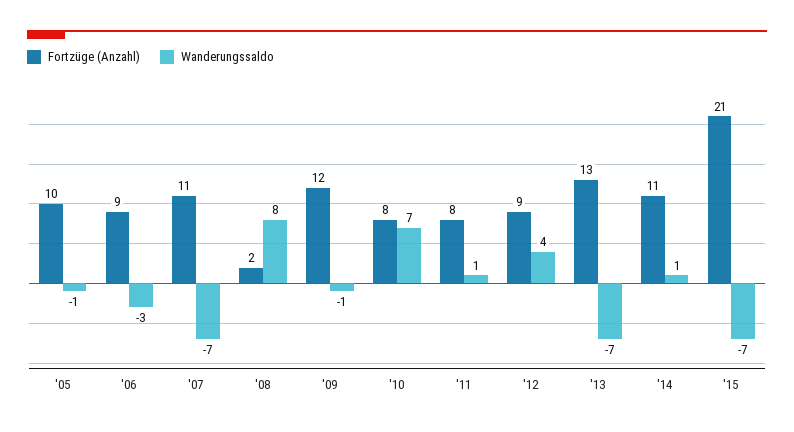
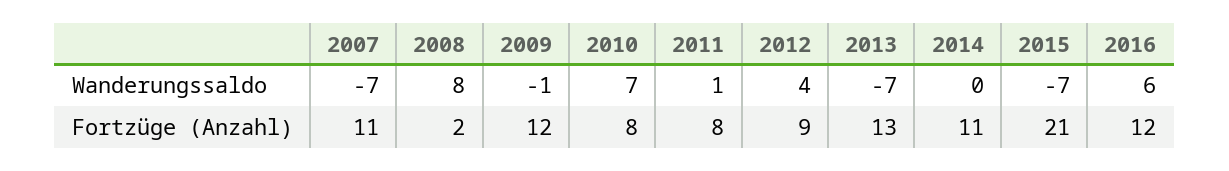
Fortzüge (Anzahl), '05: 10 -> none
Wanderungssaldo, '05: -1 -> none
Fortzüge (Anzahl), '06: 9 -> none
Wanderungssaldo, '06: -3 -> none
Wanderungssaldo, '14: 1 -> 0
Wanderungssaldo, 2016: none -> 6
Fortzüge (Anzahl), 2016: none -> 12

